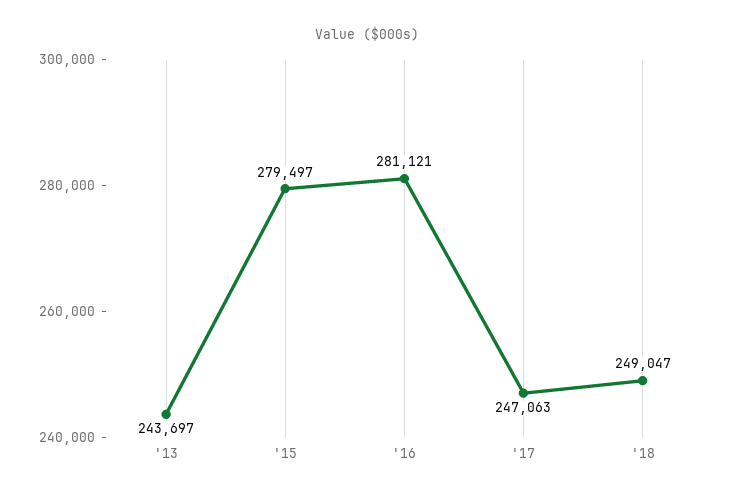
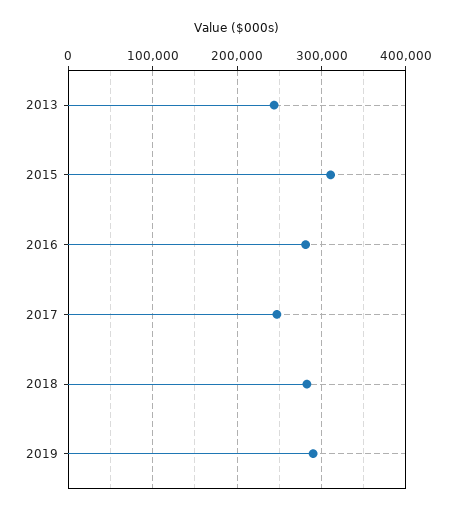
'15: 279497 -> 310000
'18: 249047 -> 280000
2019: none -> 290000

